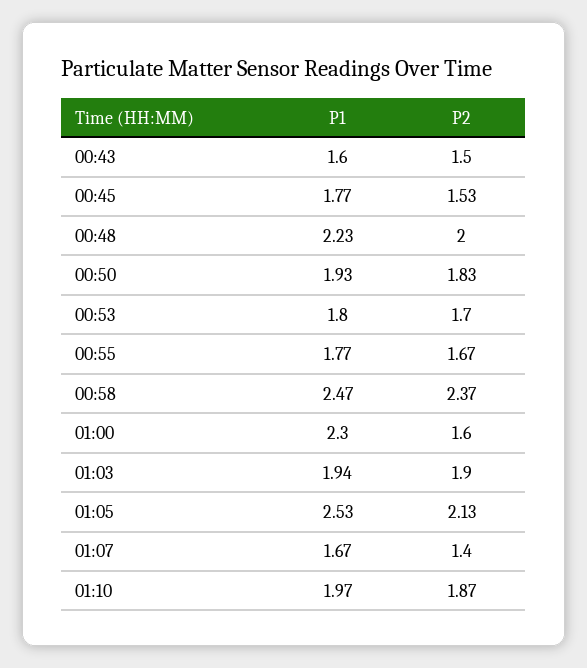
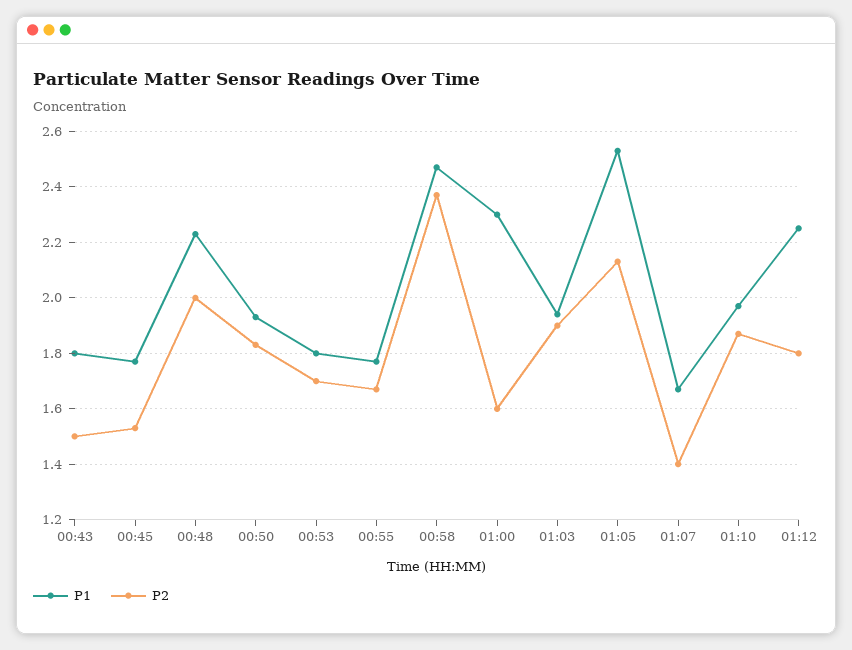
P1, 00:43: 1.6 -> 1.8
P1, 01:12: none -> 2.25
P2, 01:12: none -> 1.8

